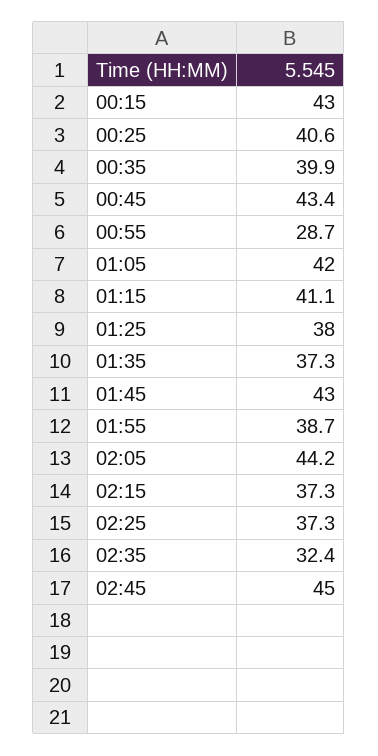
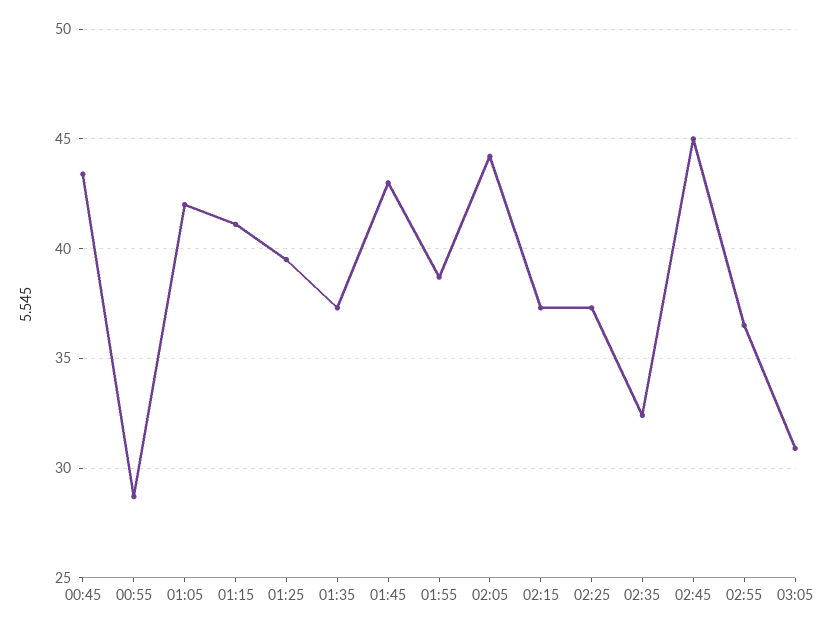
00:15: 43 -> none
00:25: 40.6 -> none
00:35: 39.9 -> none
01:25: 38 -> 39.5
02:55: none -> 36.5
03:05: none -> 31

